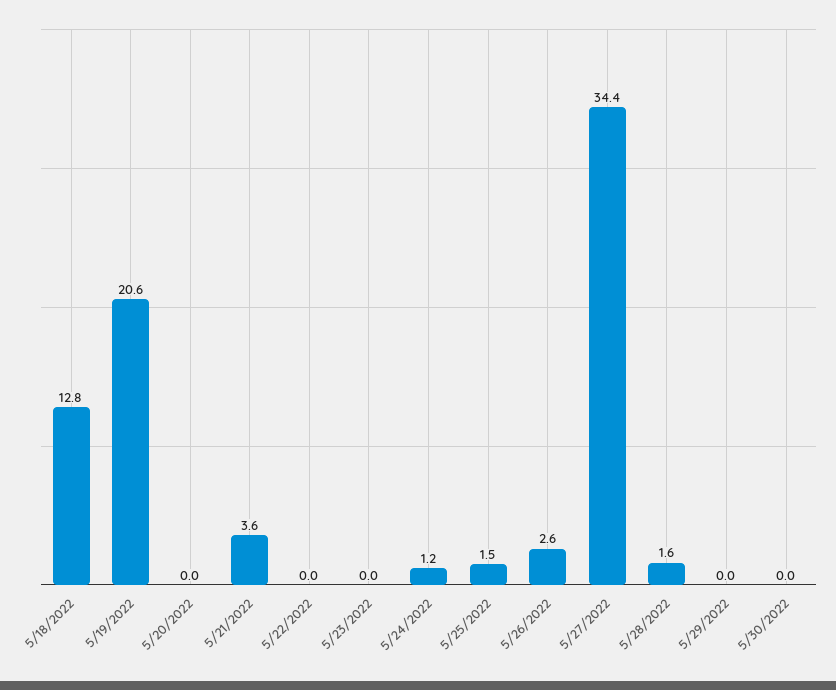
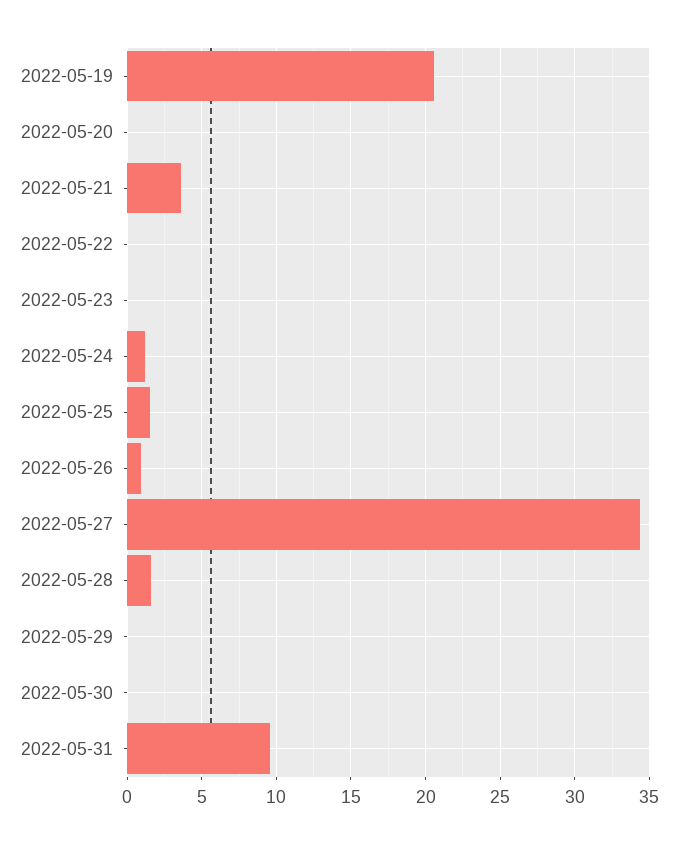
5/18/2022: 12.8 -> none
5/26/2022: 2.6 -> 1
2022-05-31: none -> 9.5

